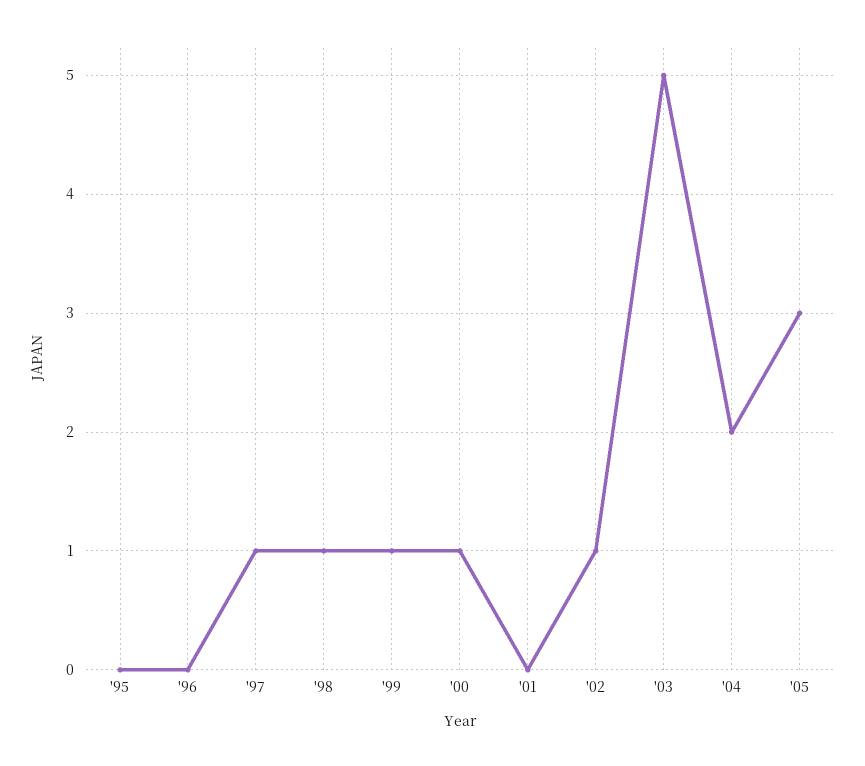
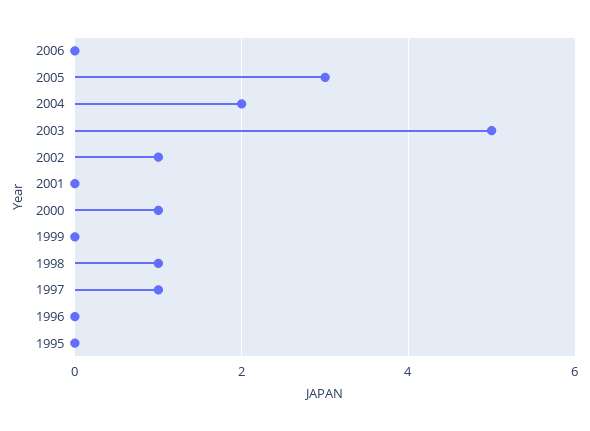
'99: 1 -> 0
2006: none -> 0

